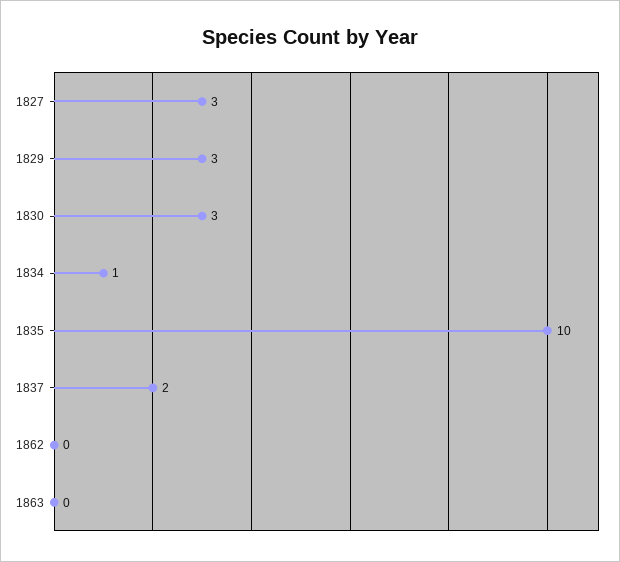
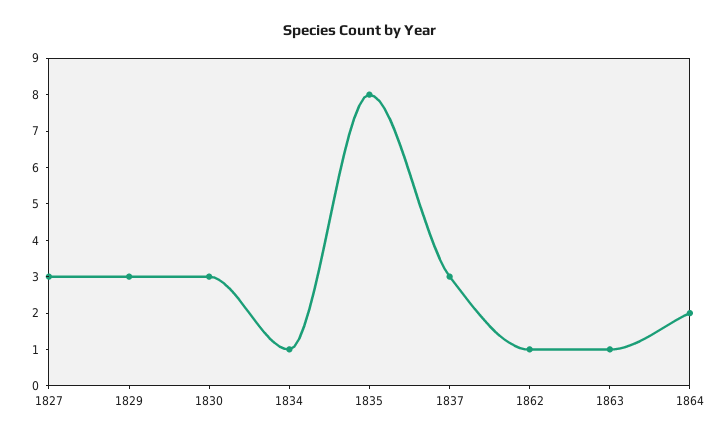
1835: 10 -> 8
1837: 2 -> 3
1862: 0 -> 1
1863: 0 -> 1
1864: none -> 2

